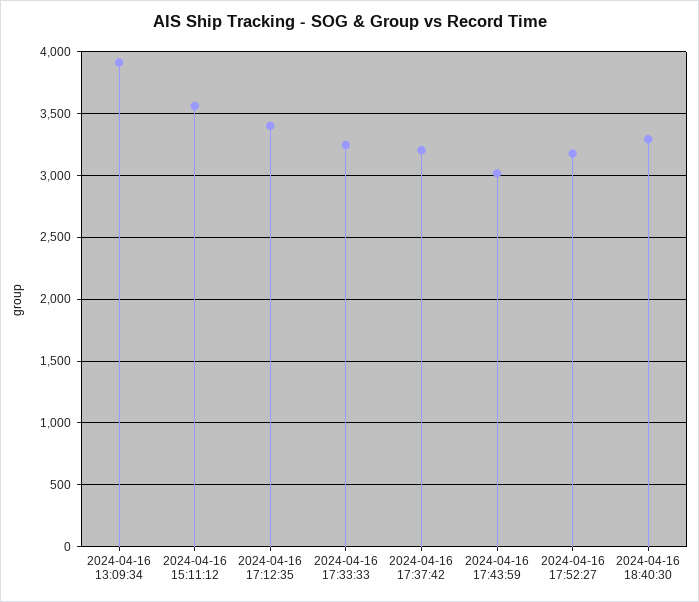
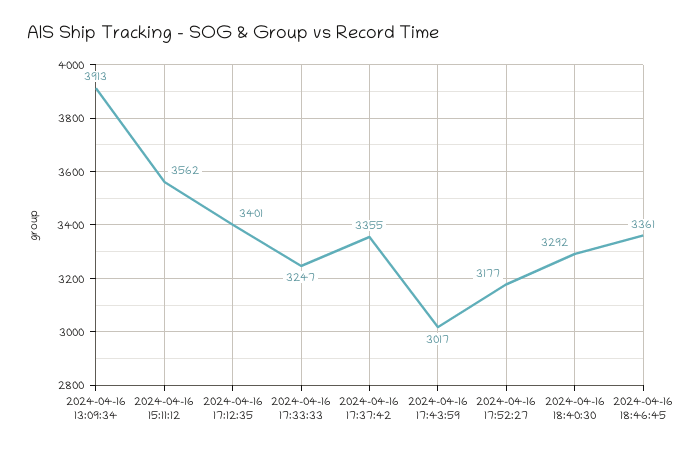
2024-04-16 17:37:42: 3200 -> 3355
2024-04-16 18:46:45: none -> 3361

